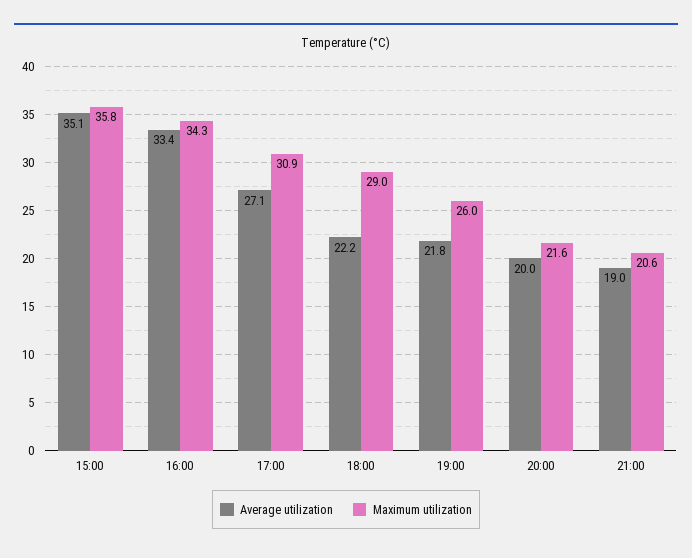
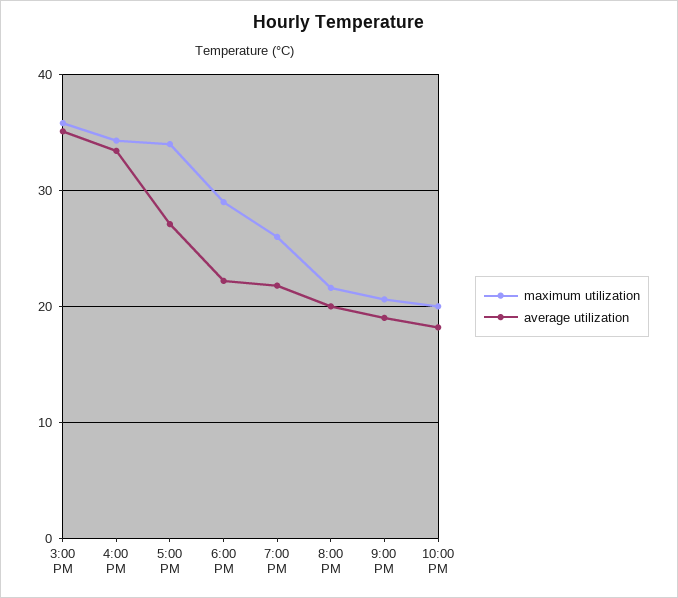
Maximum utilization, 17:00: 30.9 -> 34
Maximum utilization, 10:00 PM: none -> 20
Average utilization, 10:00 PM: none -> 18

